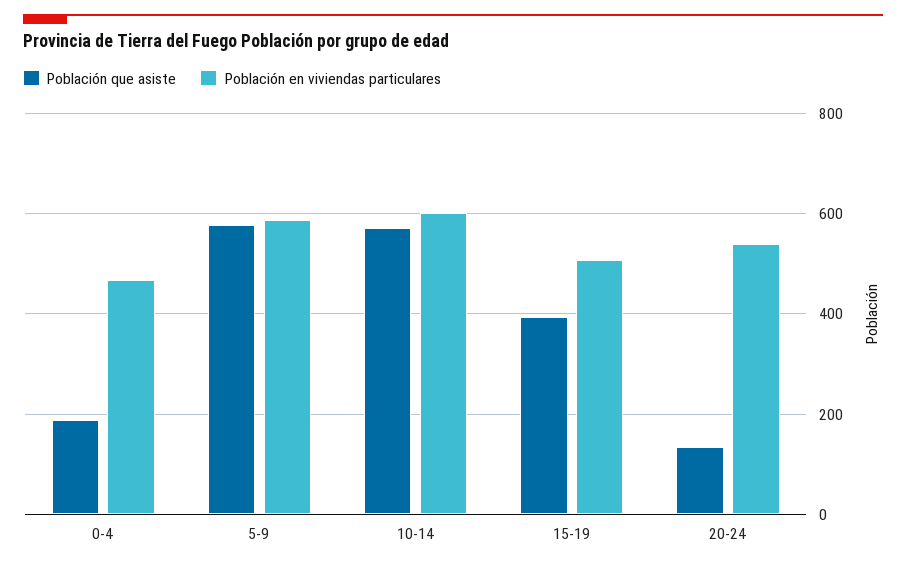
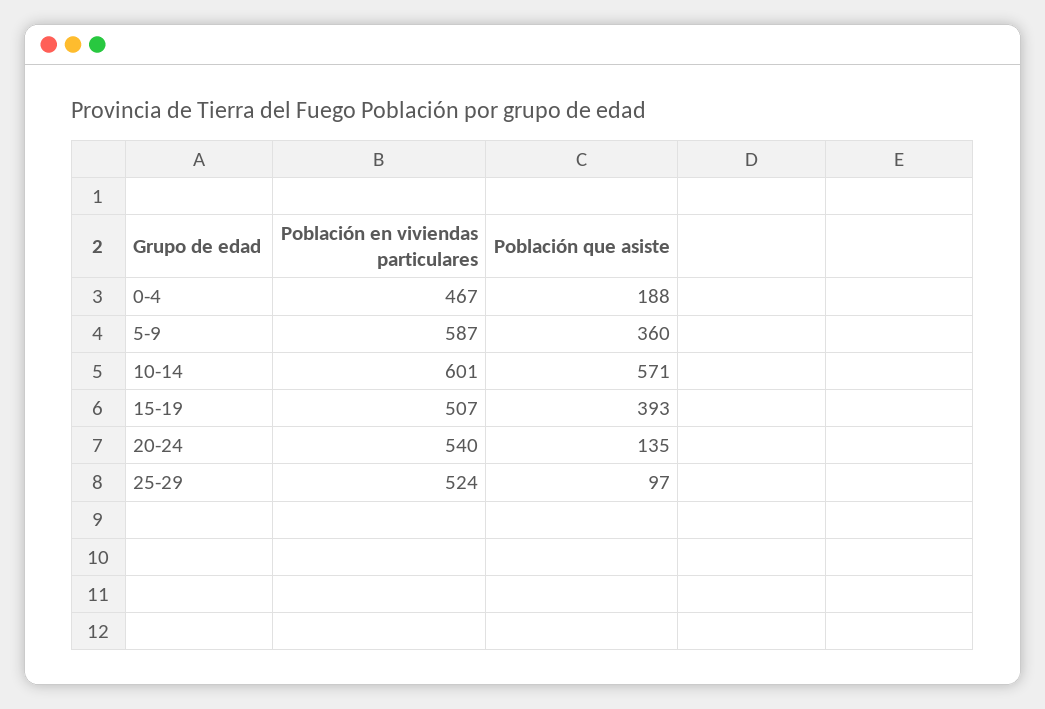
Población que asiste, 5-9: 580 -> 360
Población en viviendas particulares, 25-29: none -> 524
Población que asiste, 25-29: none -> 97

